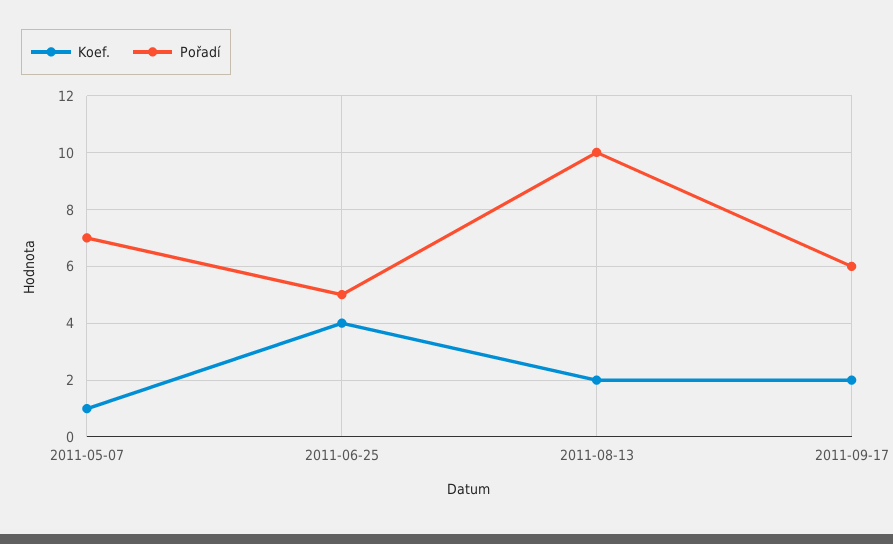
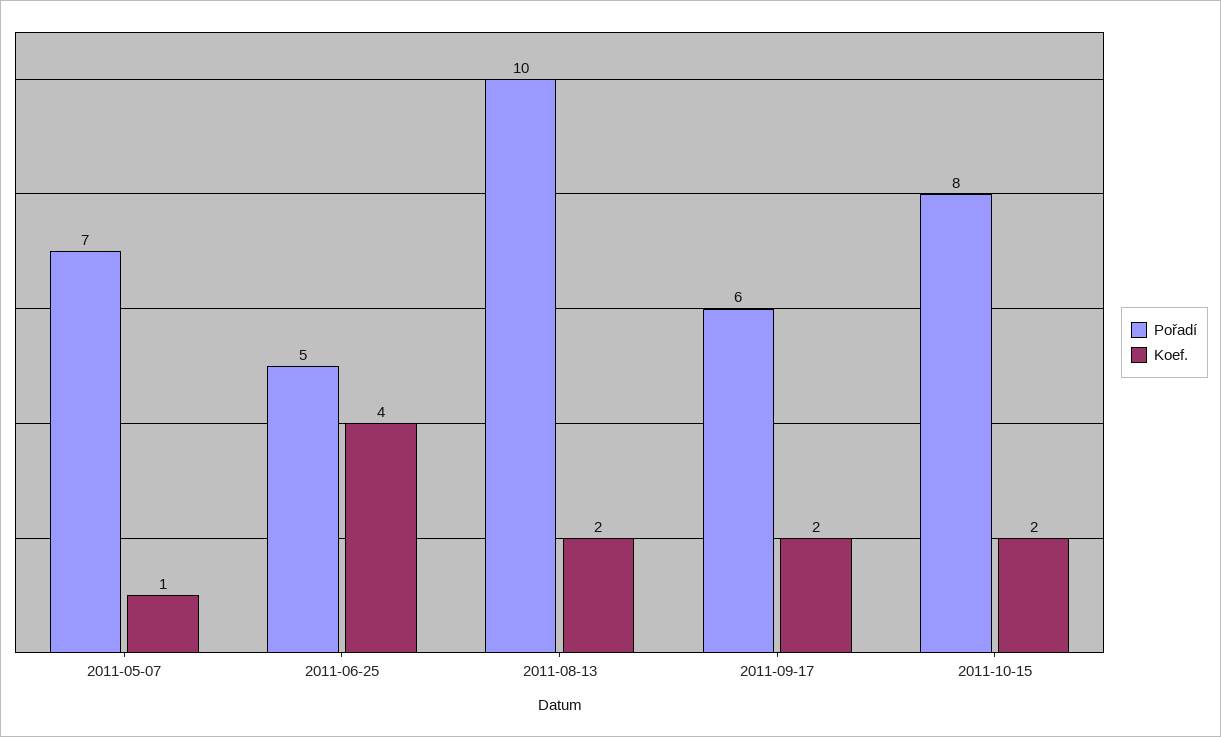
Pořadí, 2011-10-15: none -> 8
Koef., 2011-10-15: none -> 2

